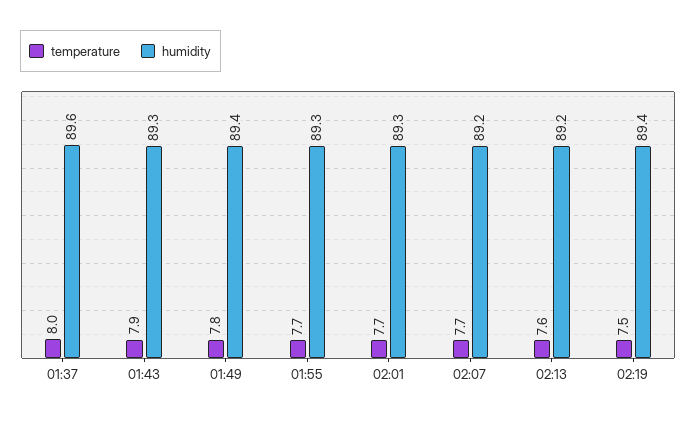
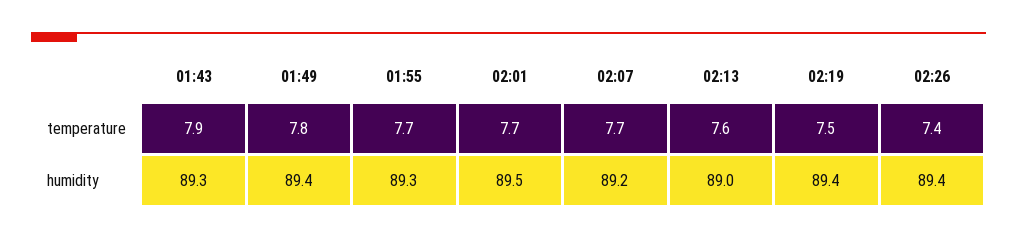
temperature, 01:37: 8 -> none
humidity, 01:37: 89.6 -> none
humidity, 02:01: 89.3 -> 89.5
humidity, 02:13: 89.2 -> 89
temperature, 02:26: none -> 7.4
humidity, 02:26: none -> 89.4

